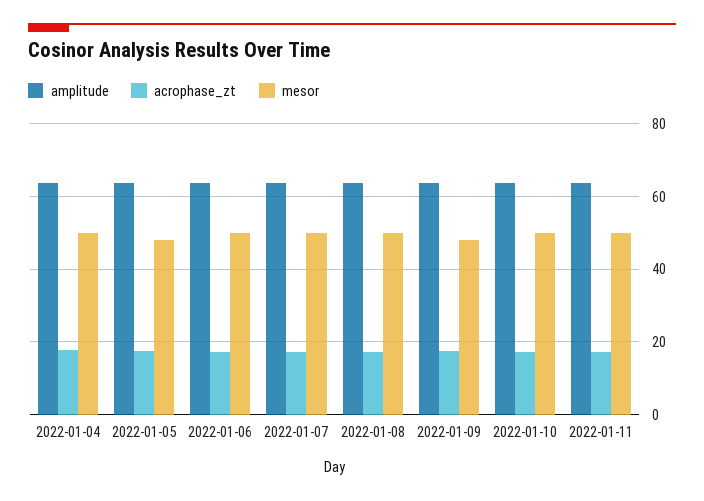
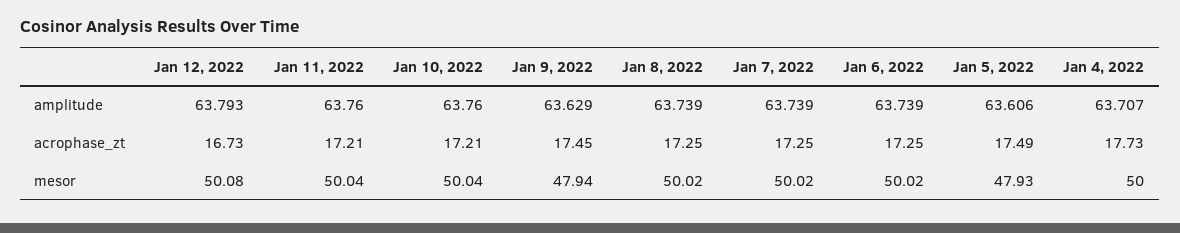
amplitude, Jan 12, 2022: none -> 63.793
acrophase_zt, Jan 12, 2022: none -> 16.73
mesor, Jan 12, 2022: none -> 50.08

